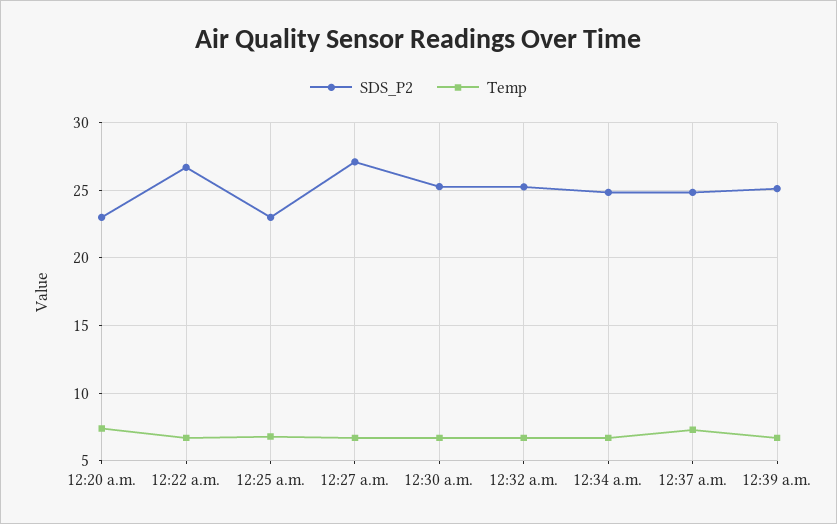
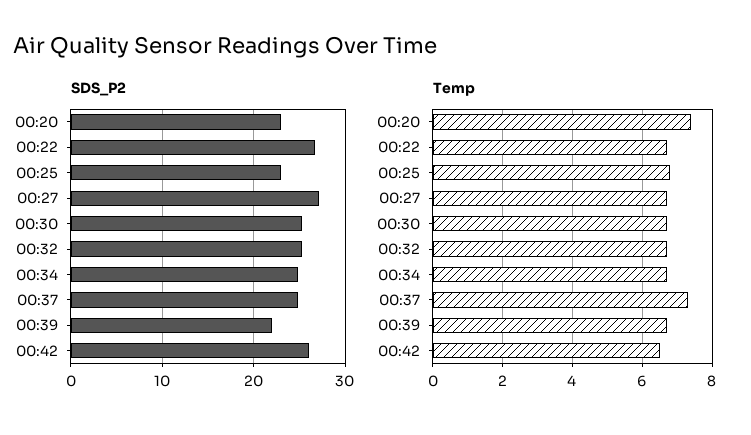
SDS_P2, 12:39 a.m.: 25 -> 22
SDS_P2, 00:42: none -> 26
Temp, 00:42: none -> 6.5

